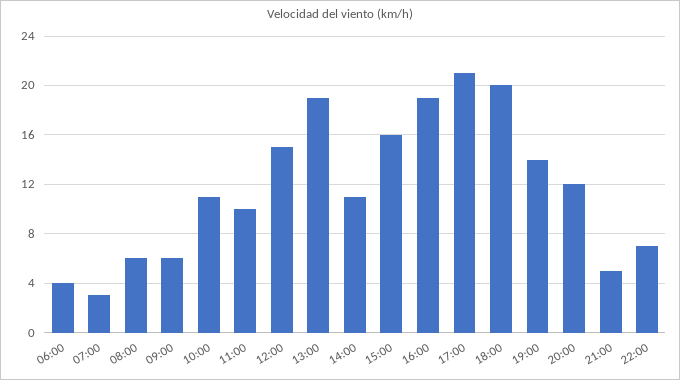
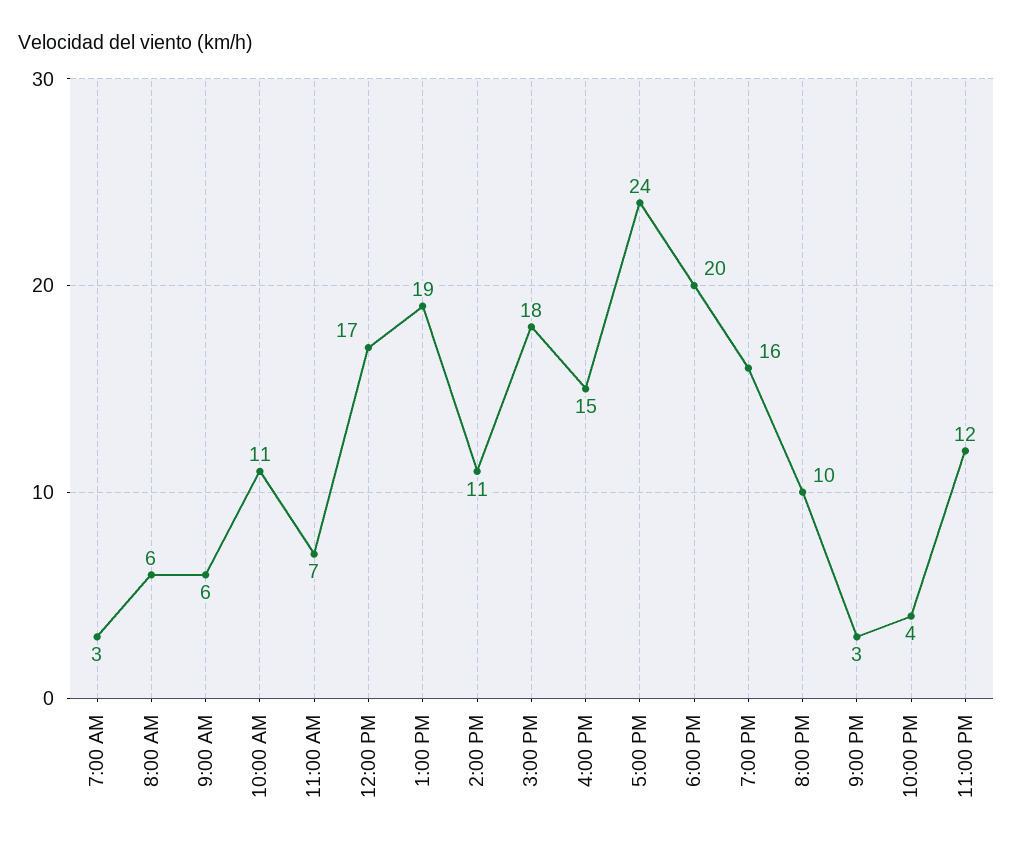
06:00: 4 -> none
11:00: 10 -> 7
12:00: 15 -> 17
15:00: 16 -> 18
16:00: 19 -> 15
17:00: 21 -> 24
19:00: 14 -> 16
20:00: 12 -> 10
21:00: 5 -> 3
22:00: 7 -> 4
11:00 PM: none -> 12

